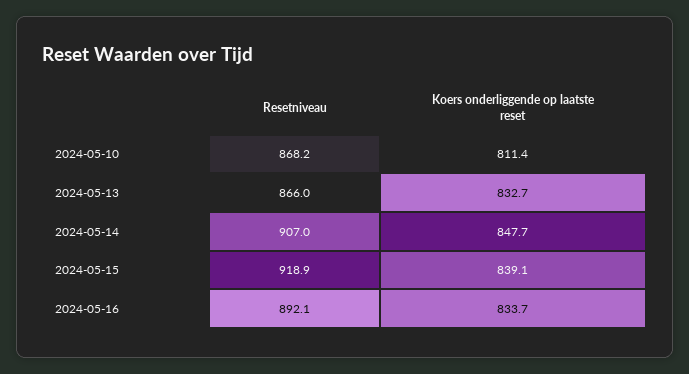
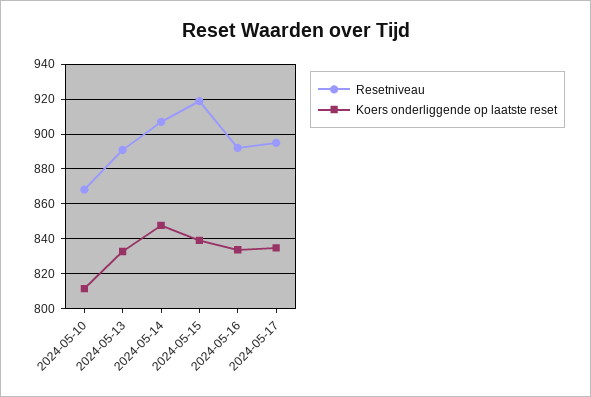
Resetniveau, 2024-05-13: 866 -> 890
Resetniveau, 2024-05-17: none -> 895
Koers onderliggende op laatste reset, 2024-05-17: none -> 835

